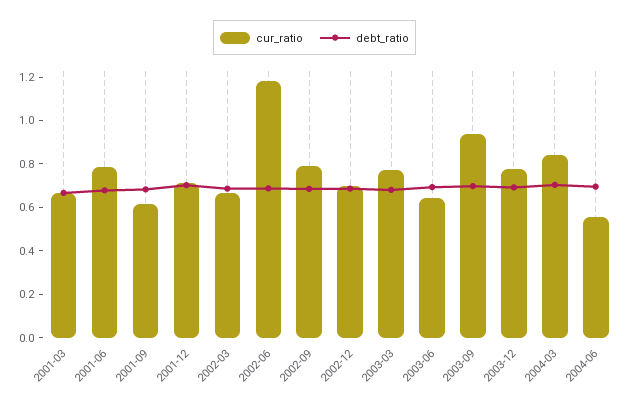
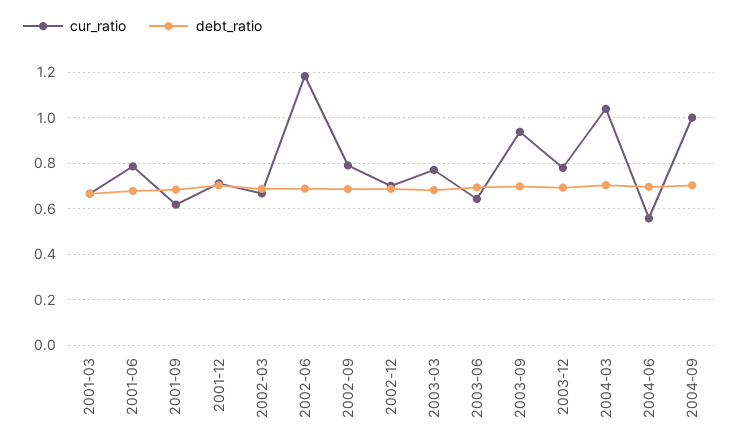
cur_ratio, 2004-03: 0.85 -> 1.05
cur_ratio, 2004-09: none -> 1
debt_ratio, 2004-09: none -> 0.7

